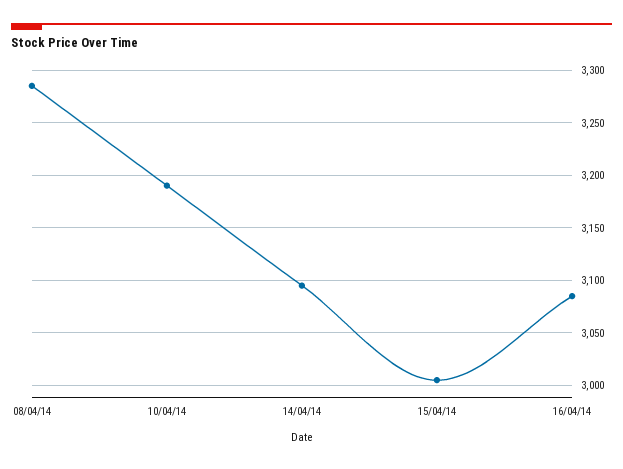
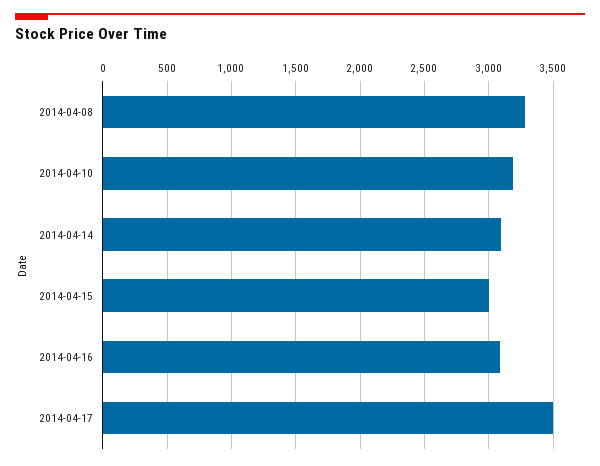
2014-04-17: none -> 3500

